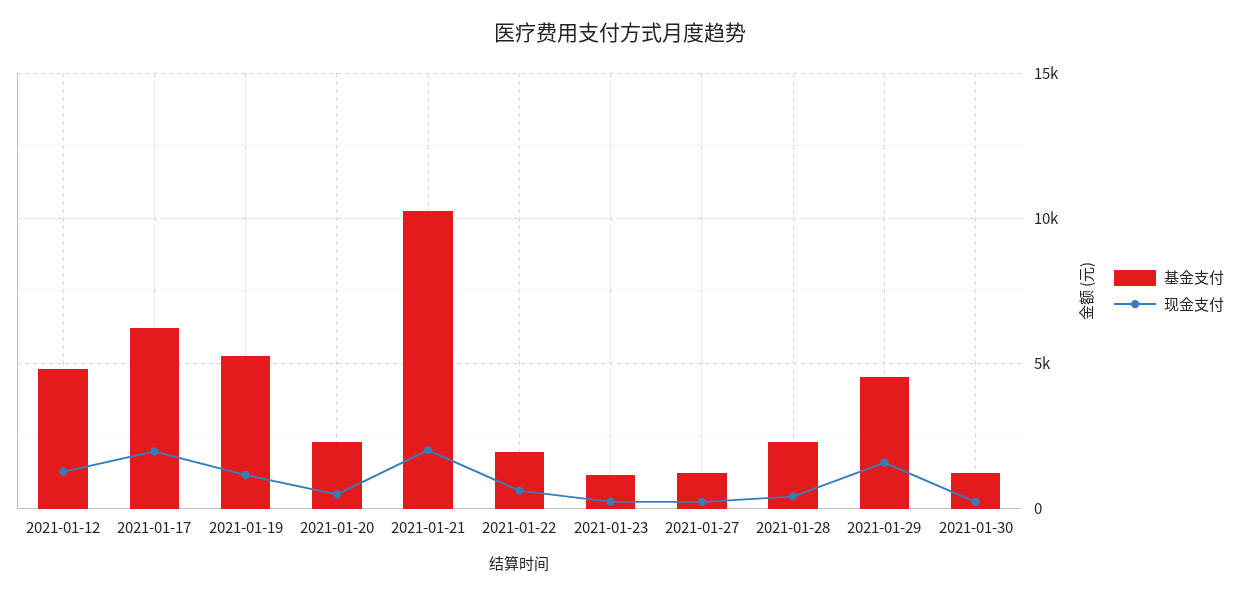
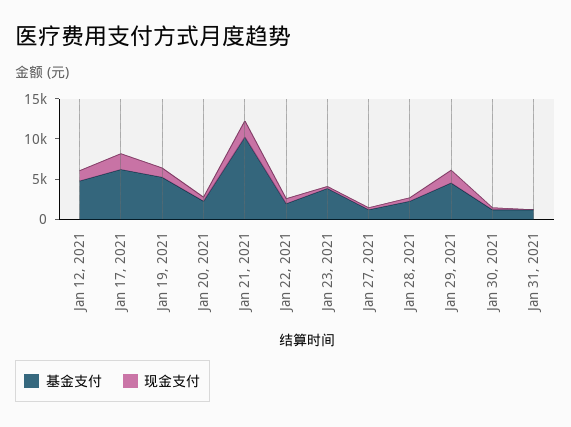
基金支付, 2021-01-23: 1000 -> 4000
基金支付, Jan 31, 2021: none -> 1000
现金支付, Jan 31, 2021: none -> 0

